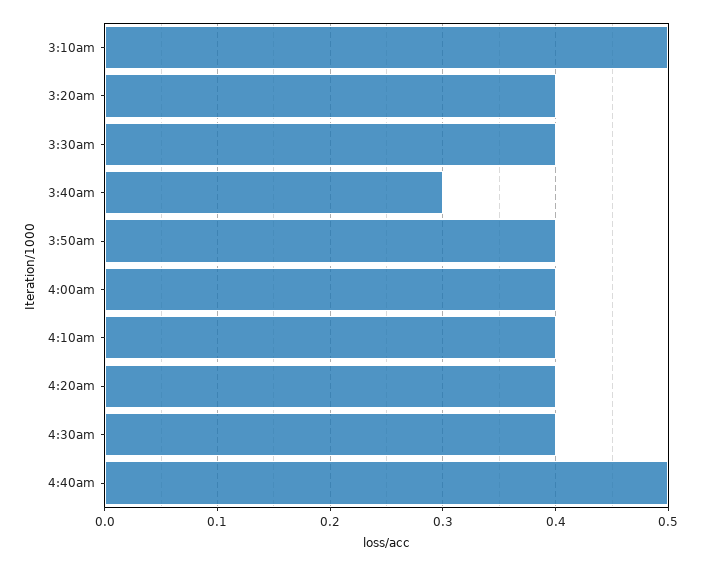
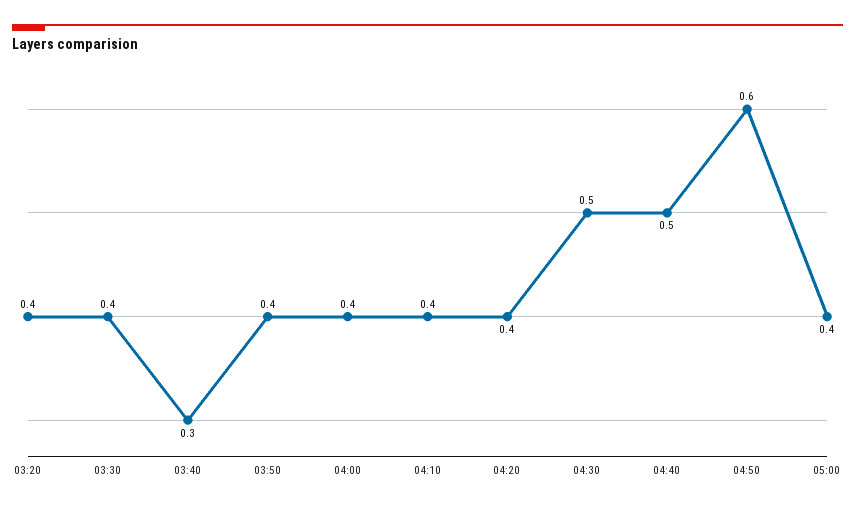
3:10am: 0.5 -> none
4:30am: 0.4 -> 0.5
04:50: none -> 0.6
05:00: none -> 0.4

